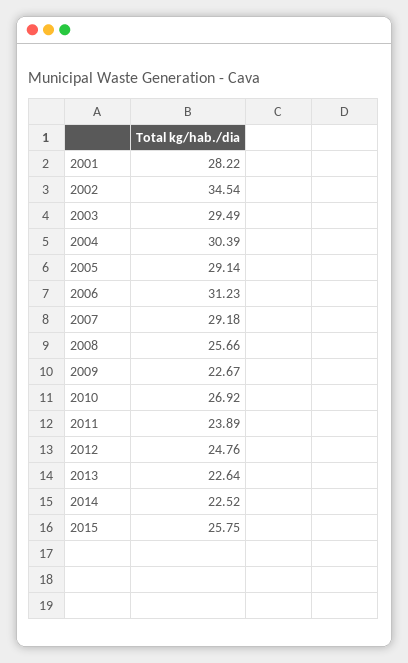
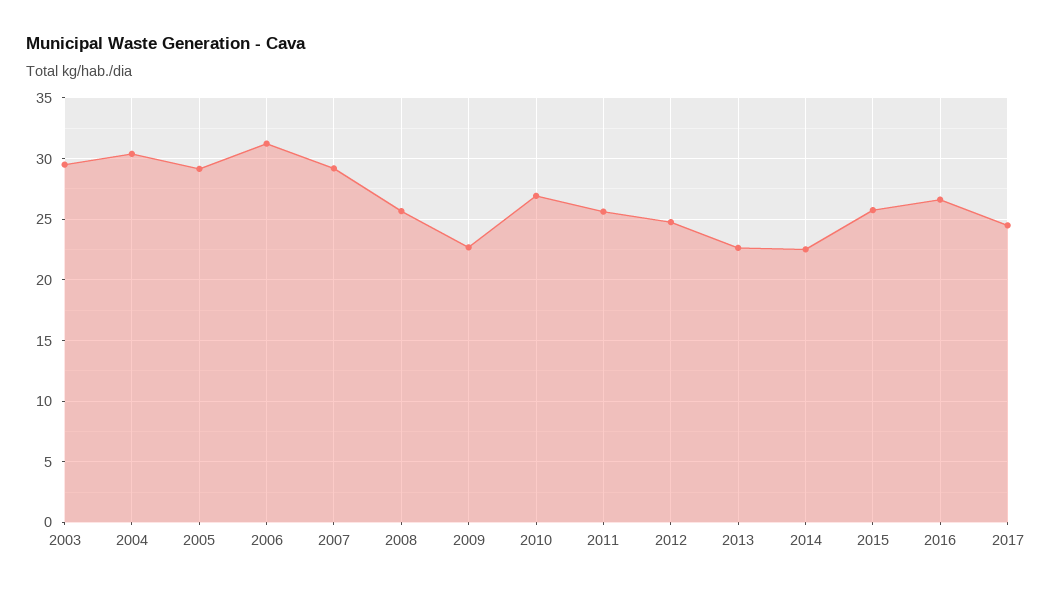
2001: 28.22 -> none
2002: 34.54 -> none
2011: 23.89 -> 25.5
2016: none -> 26.5
2017: none -> 24.5

